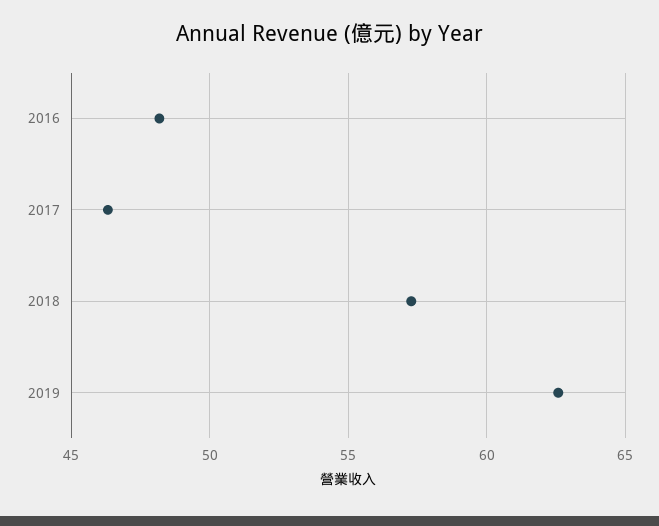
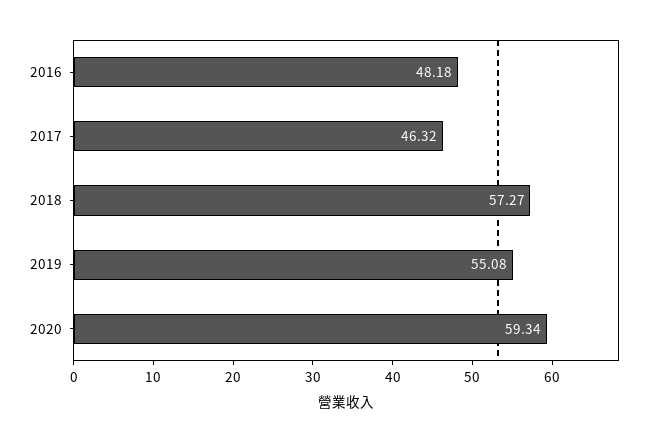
2019: 62.5 -> 55.08
2020: none -> 59.34

